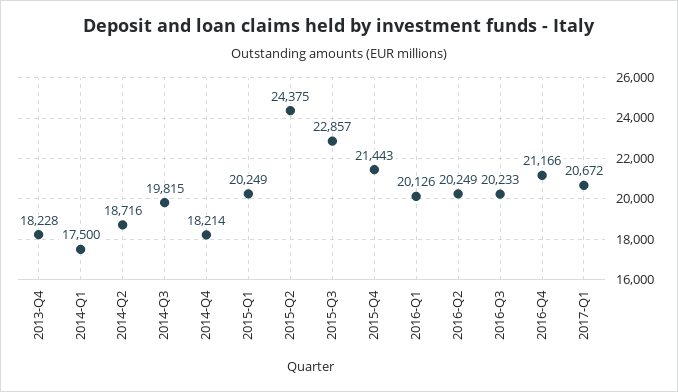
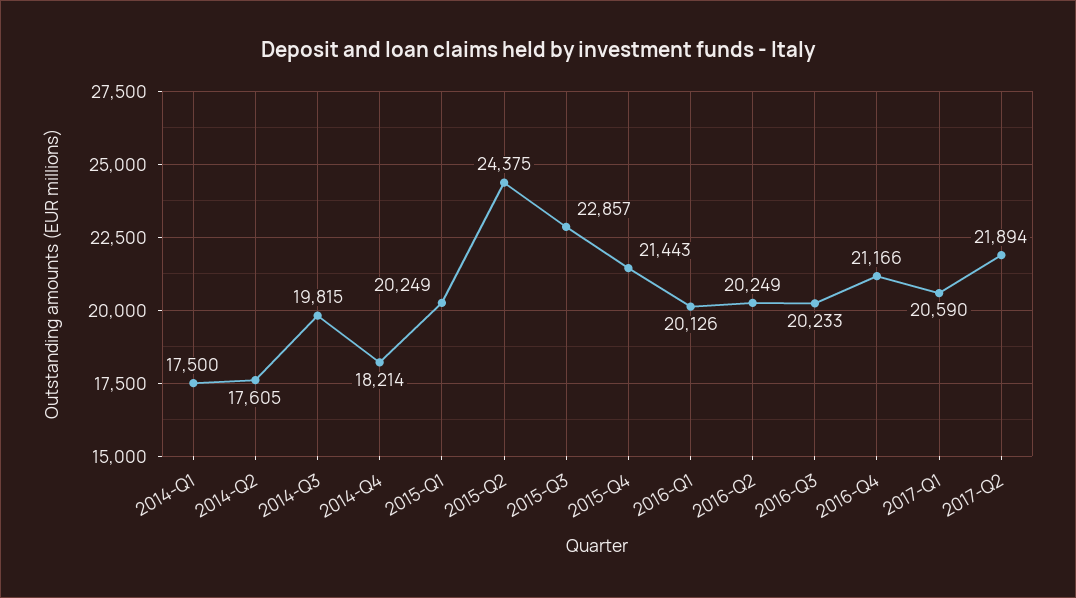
2013-Q4: 18228 -> none
2014-Q2: 18716 -> 17605
2017-Q1: 20672 -> 20590
2017-Q2: none -> 21894

